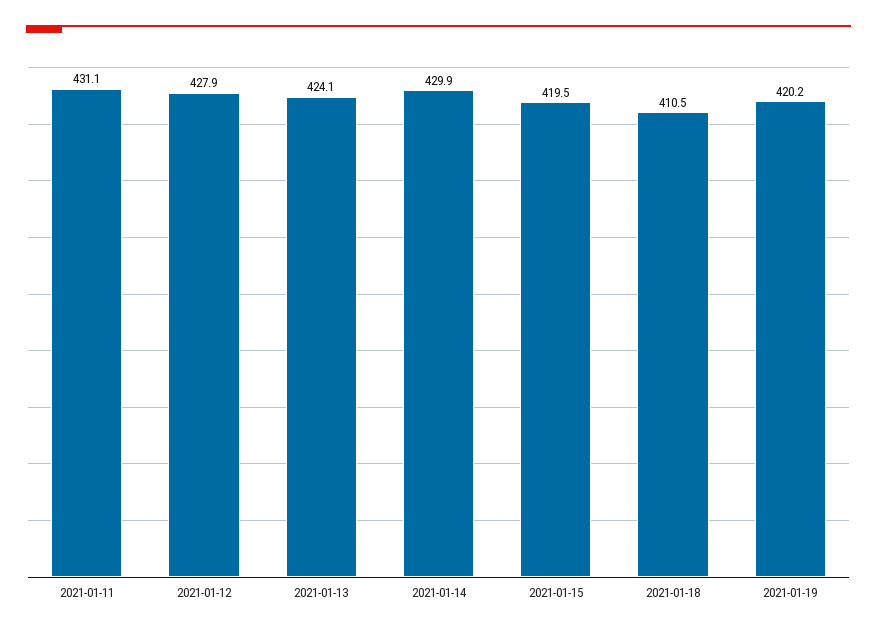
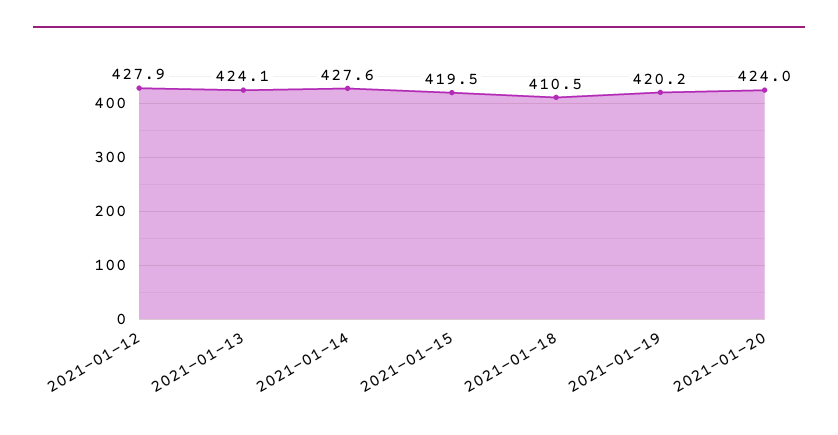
2021-01-11: 431.1 -> none
2021-01-14: 429.9 -> 427.6
2021-01-20: none -> 424

